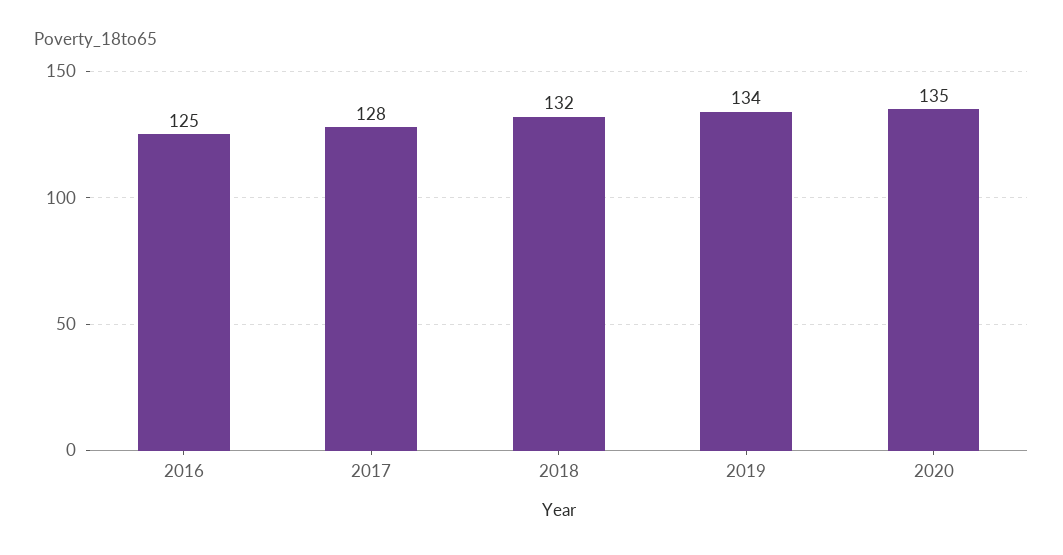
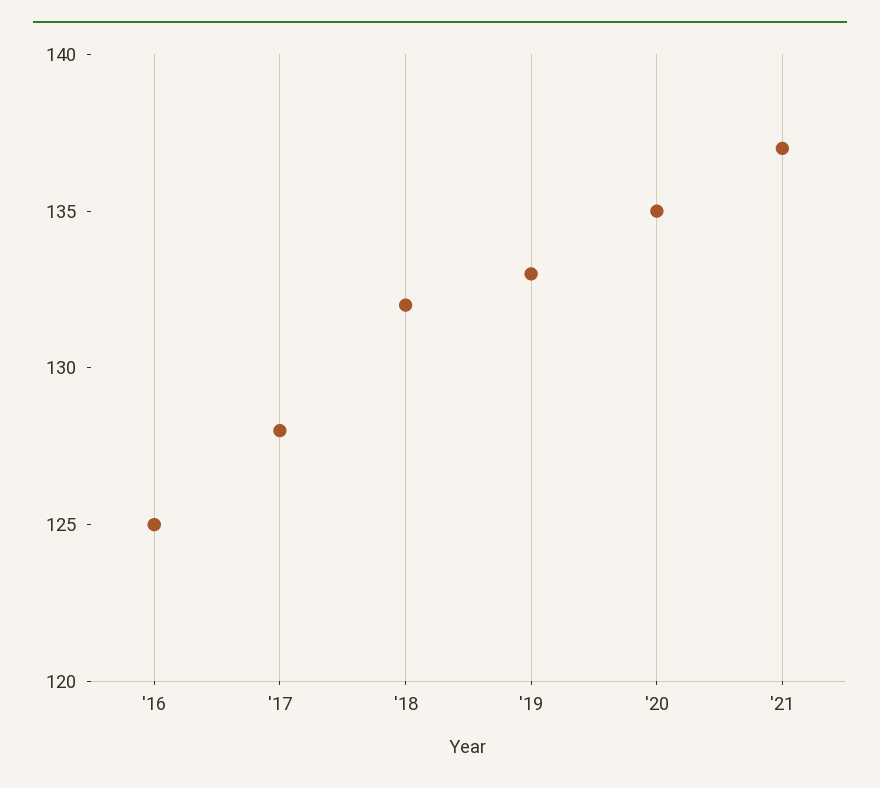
2019: 134 -> 133
'21: none -> 137

